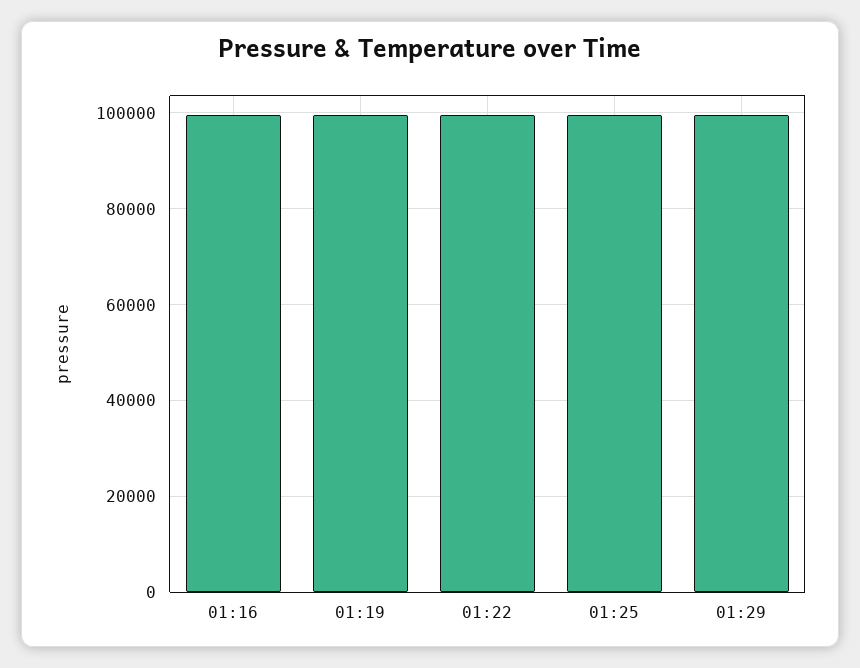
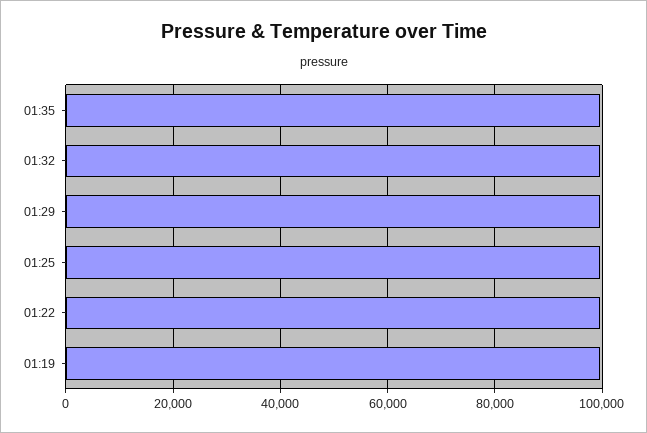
01:16: 100000 -> none
01:35: none -> 100000
01:32: none -> 100000

